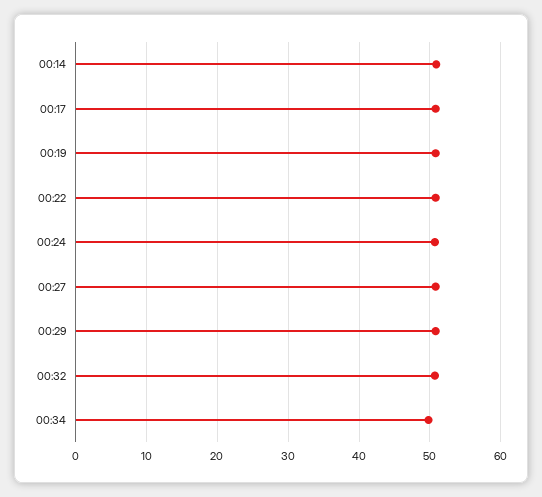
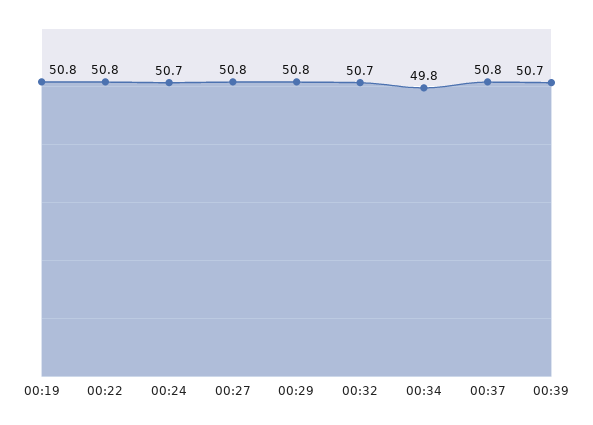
00:14: 51 -> none
00:17: 51 -> none
00:37: none -> 50.8
00:39: none -> 50.7

